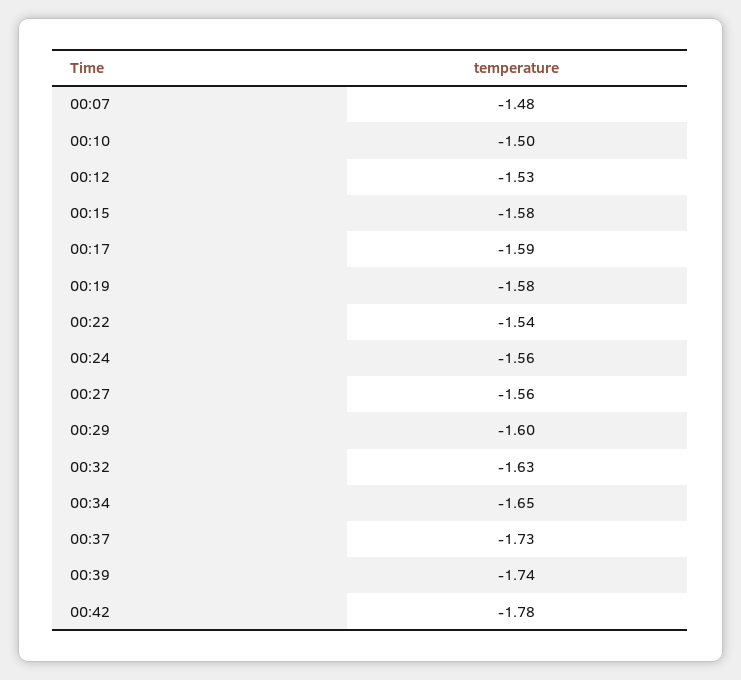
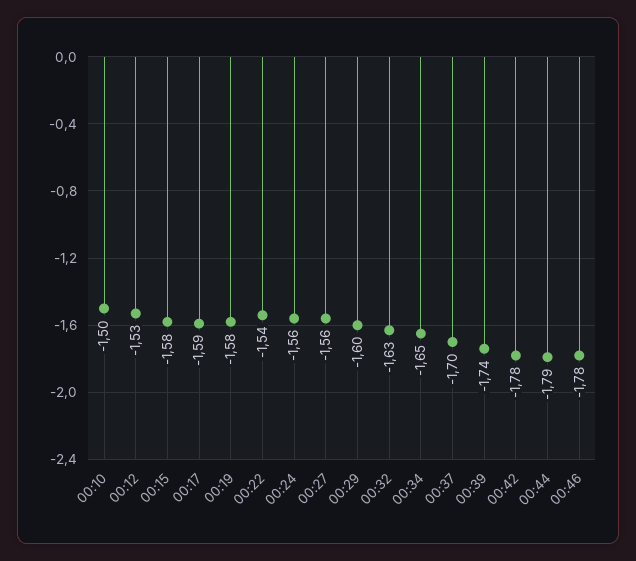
00:07: -1.48 -> none
00:37: -1.73 -> -1.7
00:44: none -> -1.79
00:46: none -> -1.78

